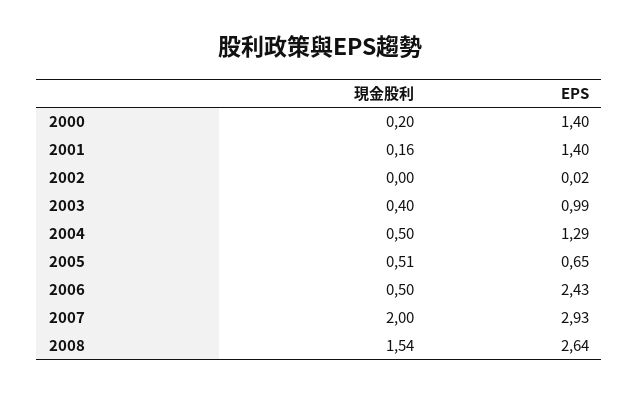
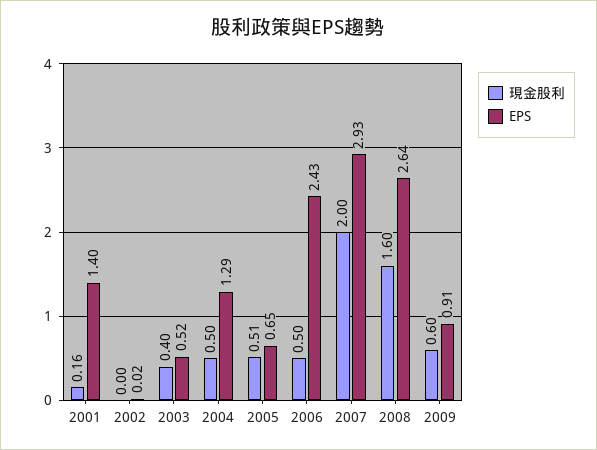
現金股利, 2000: 0.2 -> none
EPS, 2000: 1.4 -> none
EPS, 2003: 0.99 -> 0.52
現金股利, 2008: 1.54 -> 1.6
現金股利, 2009: none -> 0.6
EPS, 2009: none -> 0.91

